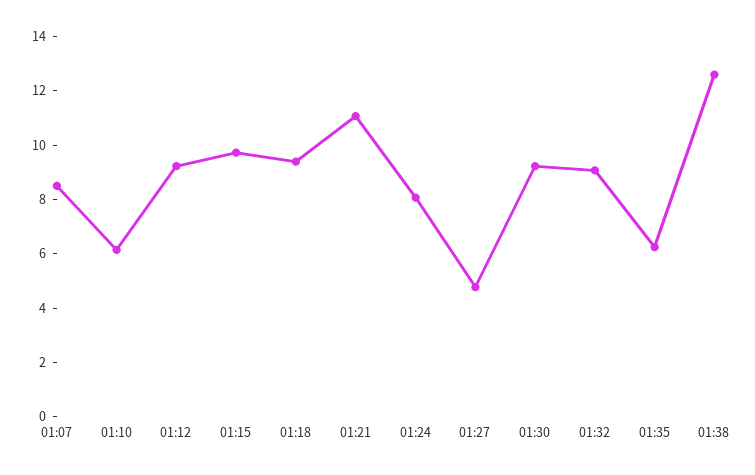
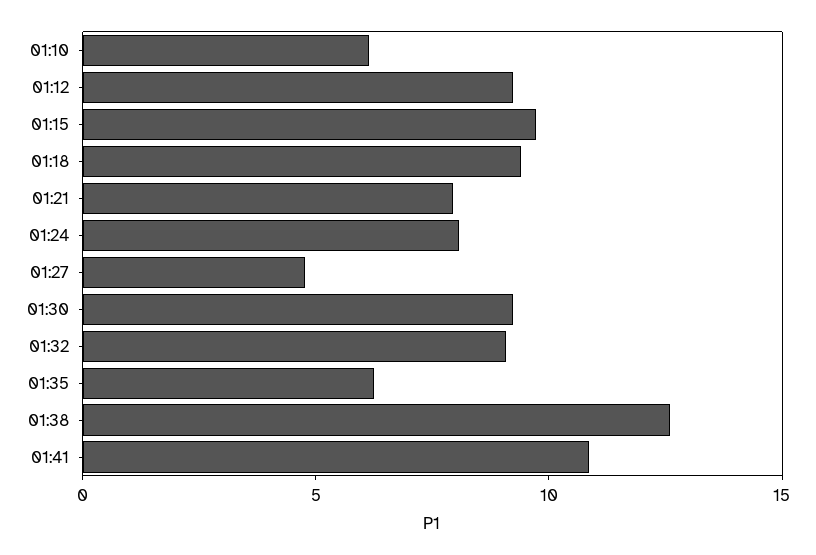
01:07: 8.5 -> none
01:21: 11 -> 8
01:41: none -> 11

